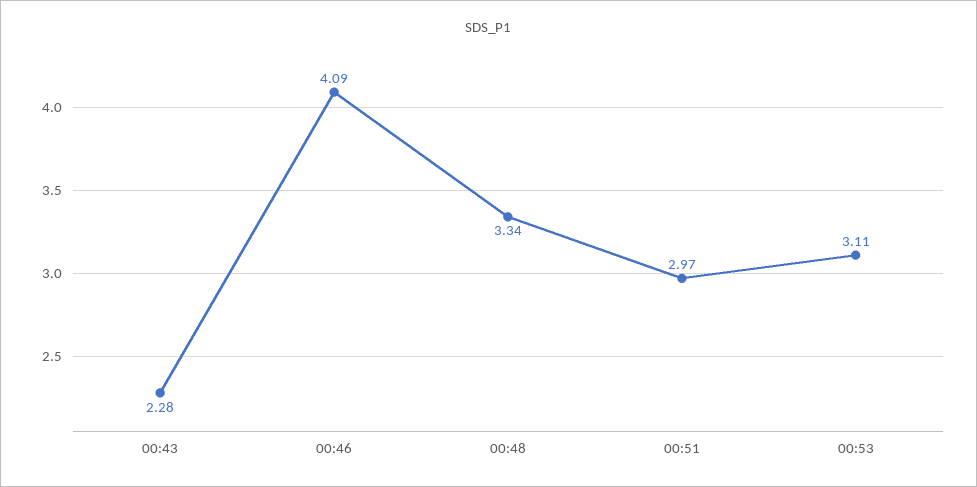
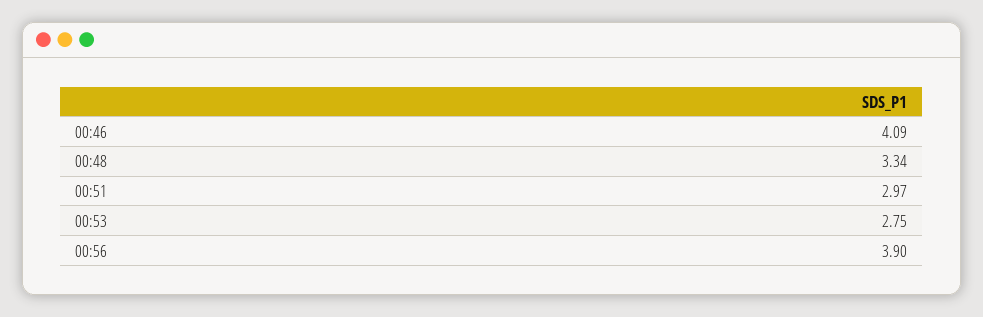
00:43: 2.28 -> none
00:53: 3.11 -> 2.75
00:56: none -> 3.9

